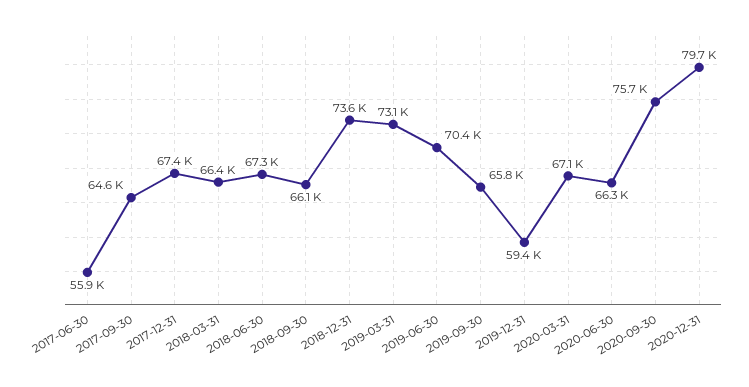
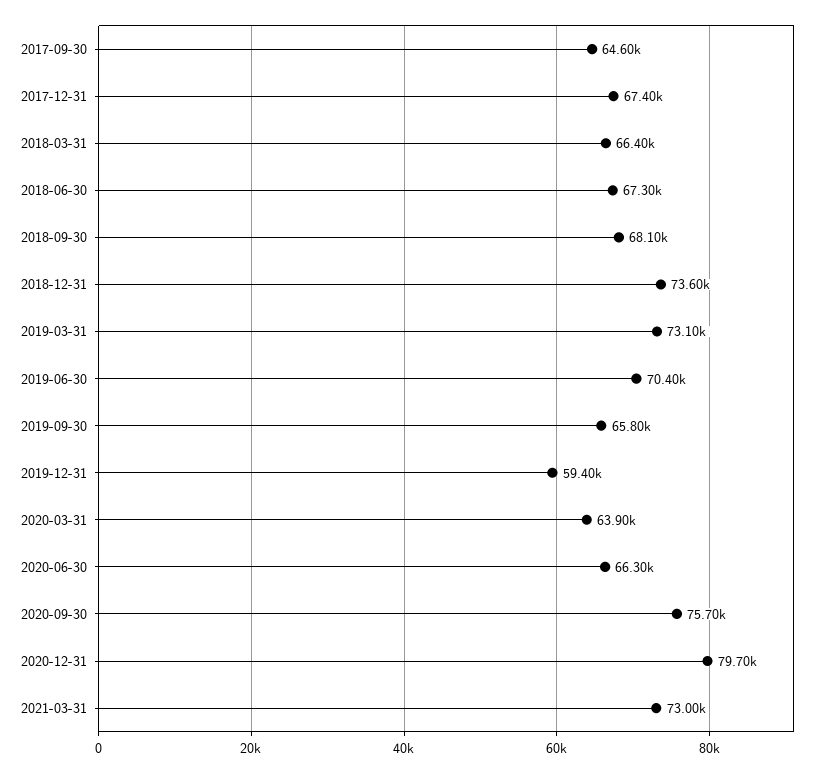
2017-06-30: 55900 -> none
2018-09-30: 66100 -> 68100
2020-03-31: 67100 -> 63900
2021-03-31: none -> 73000

